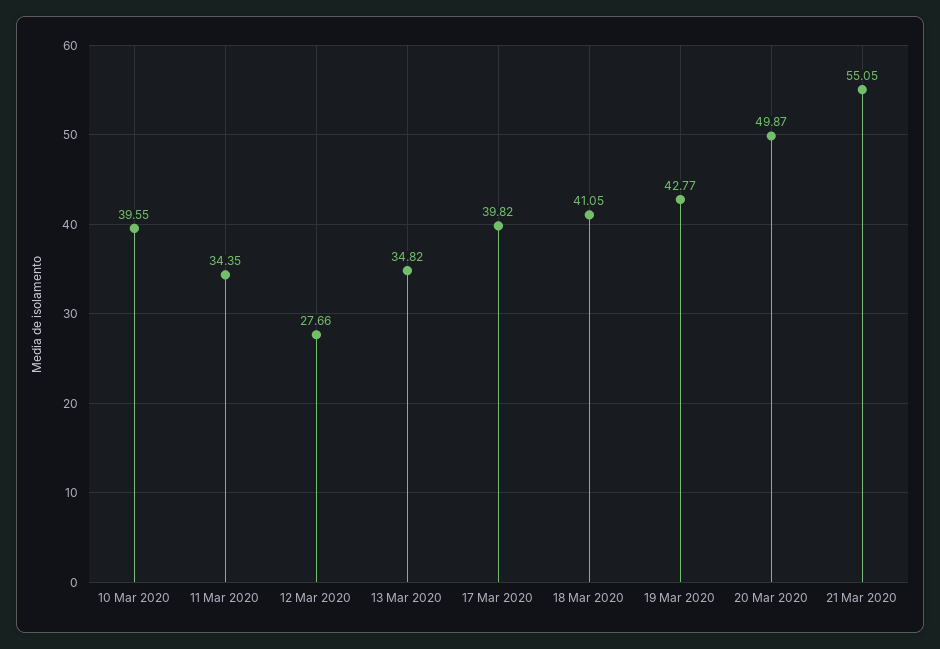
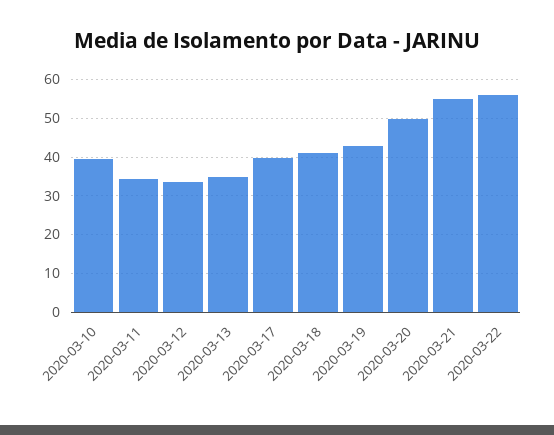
12 Mar 2020: 27.66 -> 34
2020-03-22: none -> 56

